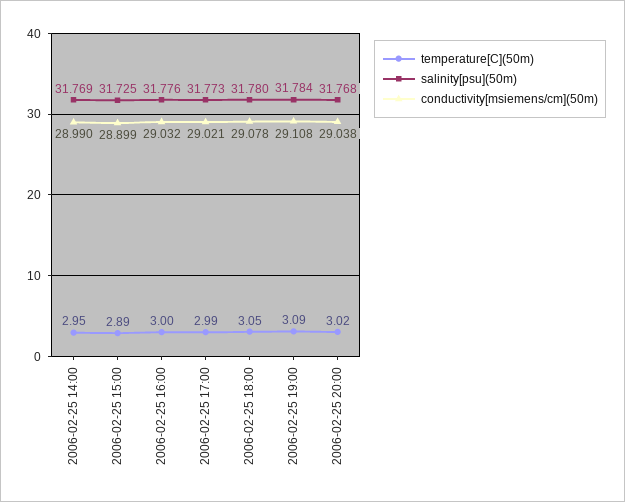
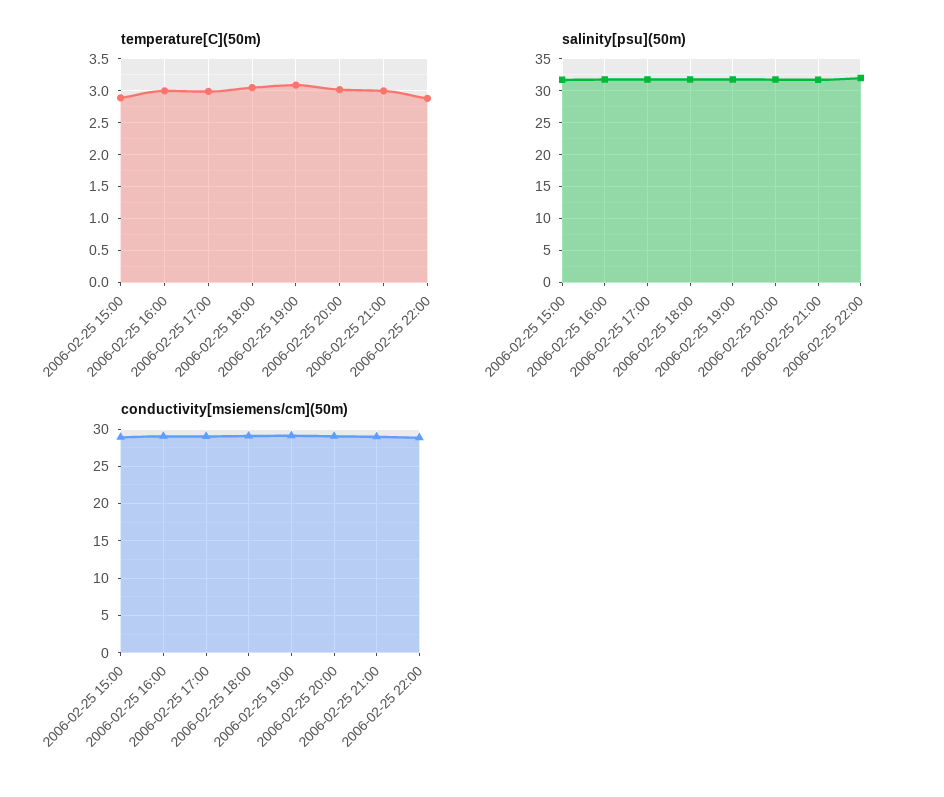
temperature[C](50m), 2006-02-25 14:00: 2.95 -> none
salinity[psu](50m), 2006-02-25 14:00: 31.769 -> none
conductivity[msiemens/cm](50m), 2006-02-25 14:00: 28.99 -> none
temperature[C](50m), 2006-02-25 21:00: none -> 3
temperature[C](50m), 2006-02-25 22:00: none -> 2.9
salinity[psu](50m), 2006-02-25 21:00: none -> 32
salinity[psu](50m), 2006-02-25 22:00: none -> 32
conductivity[msiemens/cm](50m), 2006-02-25 21:00: none -> 29
conductivity[msiemens/cm](50m), 2006-02-25 22:00: none -> 29

